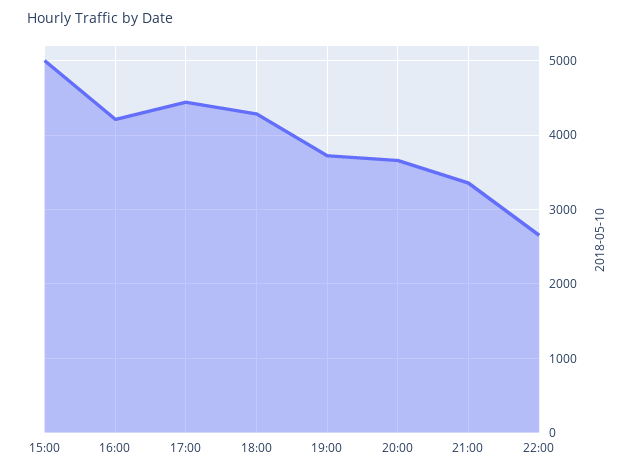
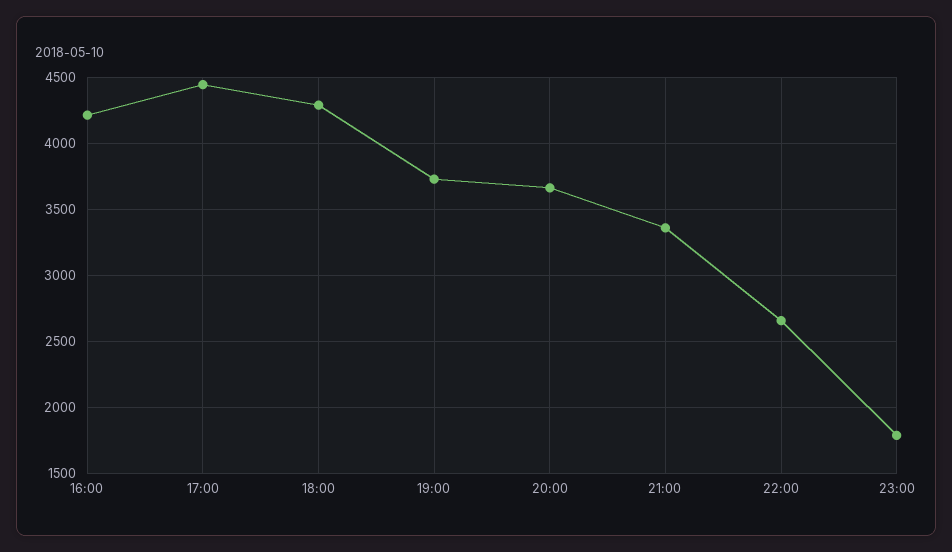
15:00: 5000 -> none
23:00: none -> 1800

